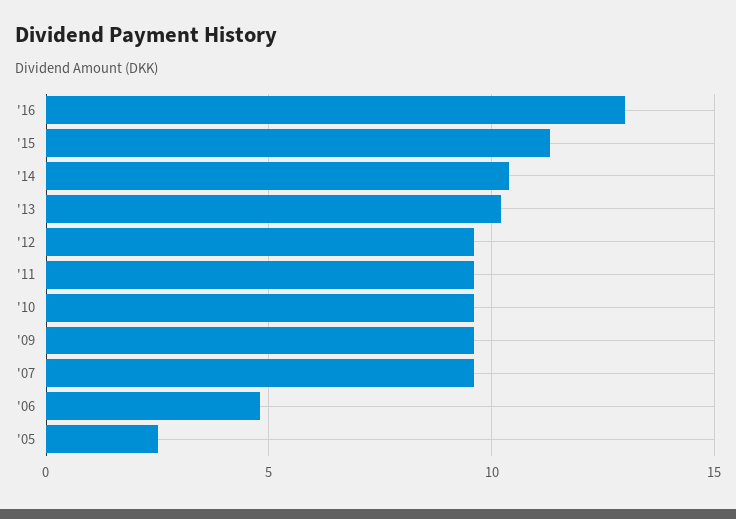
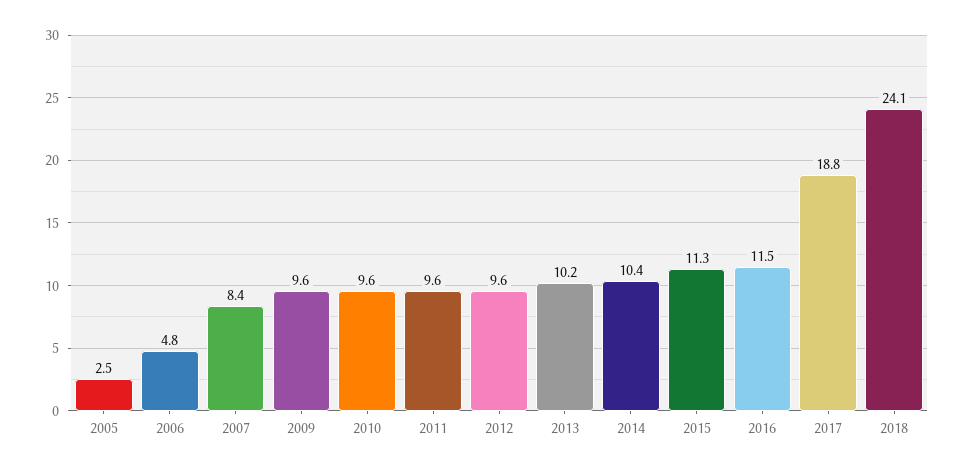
'16: 13 -> 11.5
'07: 9.5 -> 8.4
2017: none -> 18.8
2018: none -> 24.1

